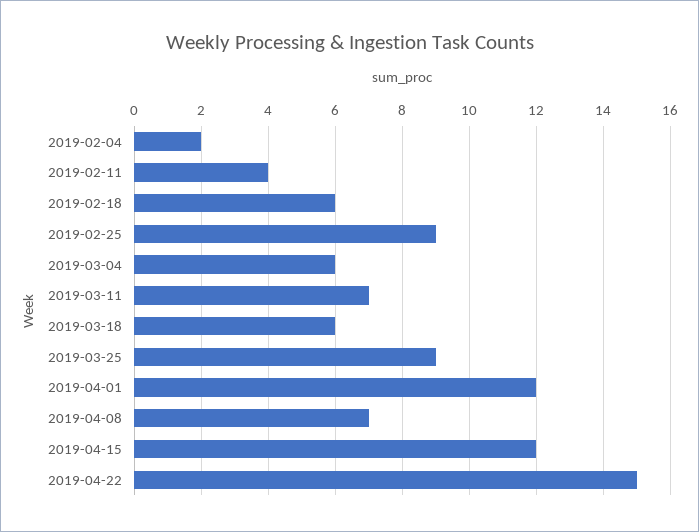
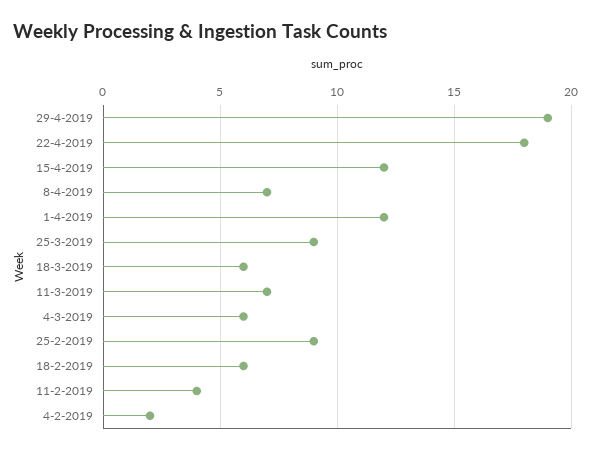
2019-04-22: 15 -> 18
29-4-2019: none -> 19

